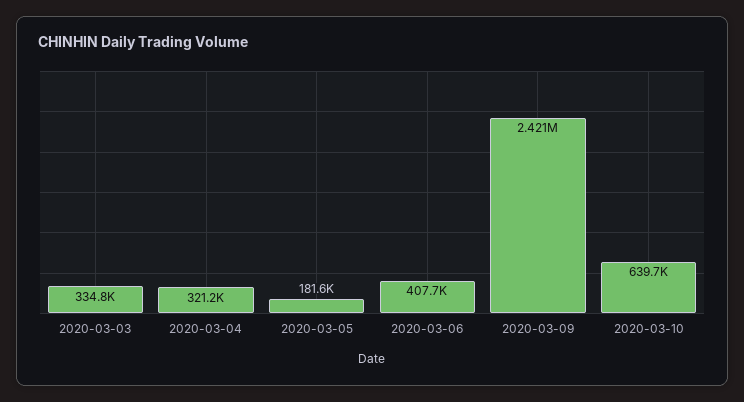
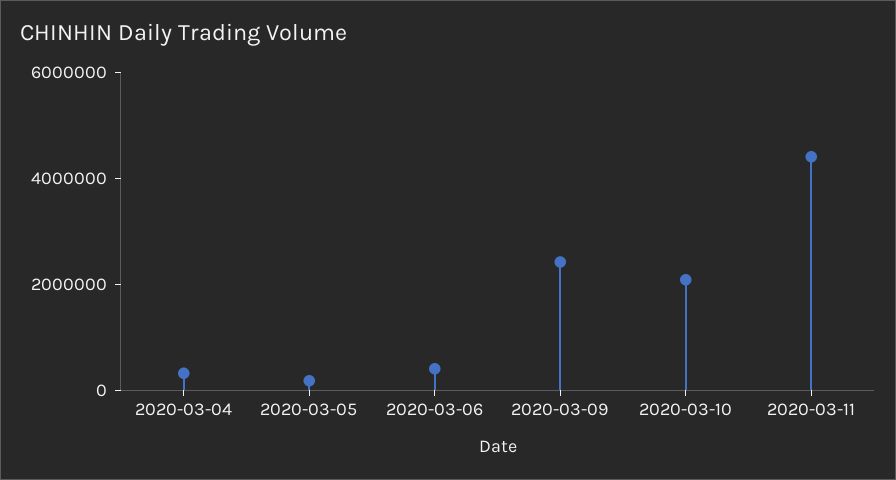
2020-03-03: 334800 -> none
2020-03-10: 639700 -> 2000000
2020-03-11: none -> 4500000

